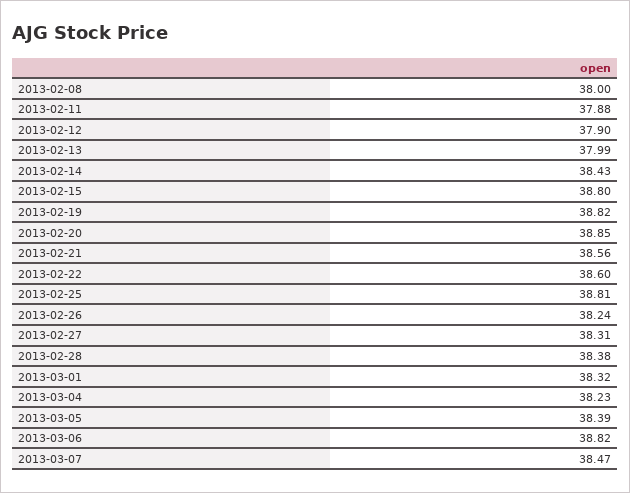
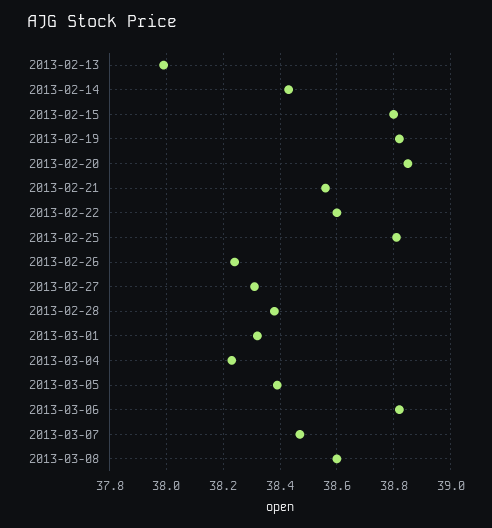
2013-02-08: 38 -> none
2013-02-11: 37.88 -> none
2013-02-12: 37.9 -> none
2013-03-08: none -> 38.6

